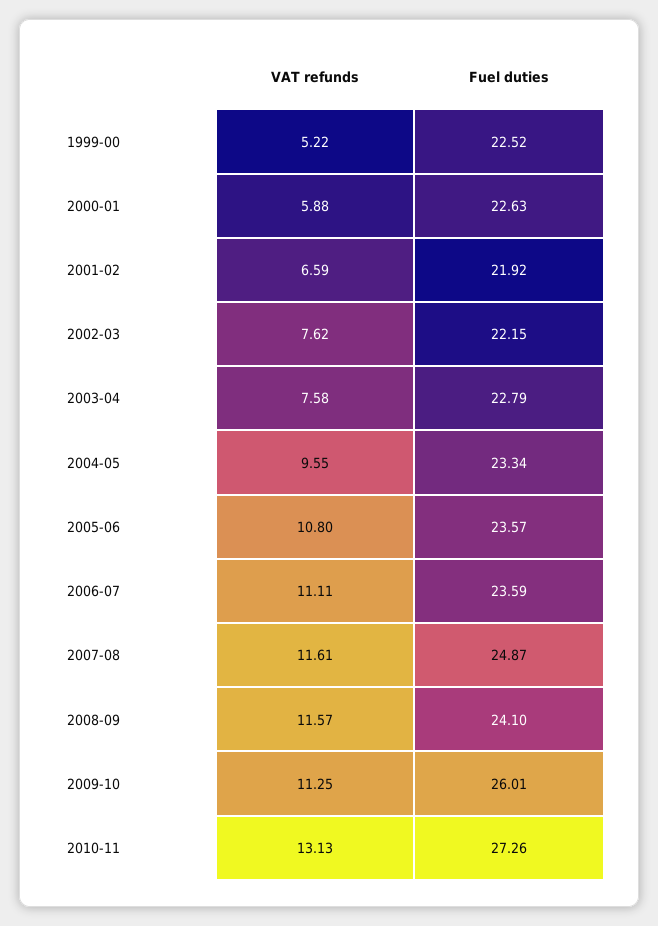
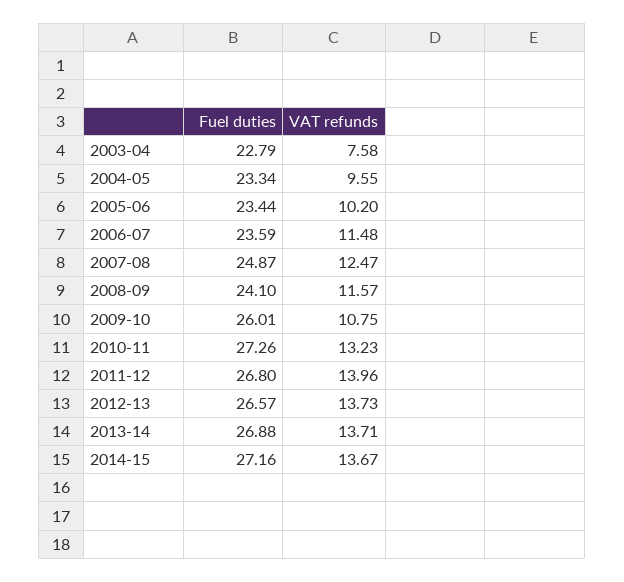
VAT refunds, 1999-00: 5.22 -> none
Fuel duties, 1999-00: 22.52 -> none
VAT refunds, 2000-01: 5.88 -> none
Fuel duties, 2000-01: 22.63 -> none
VAT refunds, 2001-02: 6.59 -> none
Fuel duties, 2001-02: 21.92 -> none
VAT refunds, 2002-03: 7.62 -> none
Fuel duties, 2002-03: 22.15 -> none
VAT refunds, 2005-06: 10.8 -> 10.2
Fuel duties, 2005-06: 23.57 -> 23.44
VAT refunds, 2006-07: 11.11 -> 11.48
VAT refunds, 2007-08: 11.61 -> 12.47
VAT refunds, 2009-10: 11.25 -> 10.75
VAT refunds, 2010-11: 13.13 -> 13.23
Fuel duties, 2011-12: none -> 26.8
VAT refunds, 2011-12: none -> 13.96
Fuel duties, 2012-13: none -> 26.57
VAT refunds, 2012-13: none -> 13.73
Fuel duties, 2013-14: none -> 26.88
VAT refunds, 2013-14: none -> 13.71
Fuel duties, 2014-15: none -> 27.16
VAT refunds, 2014-15: none -> 13.67

